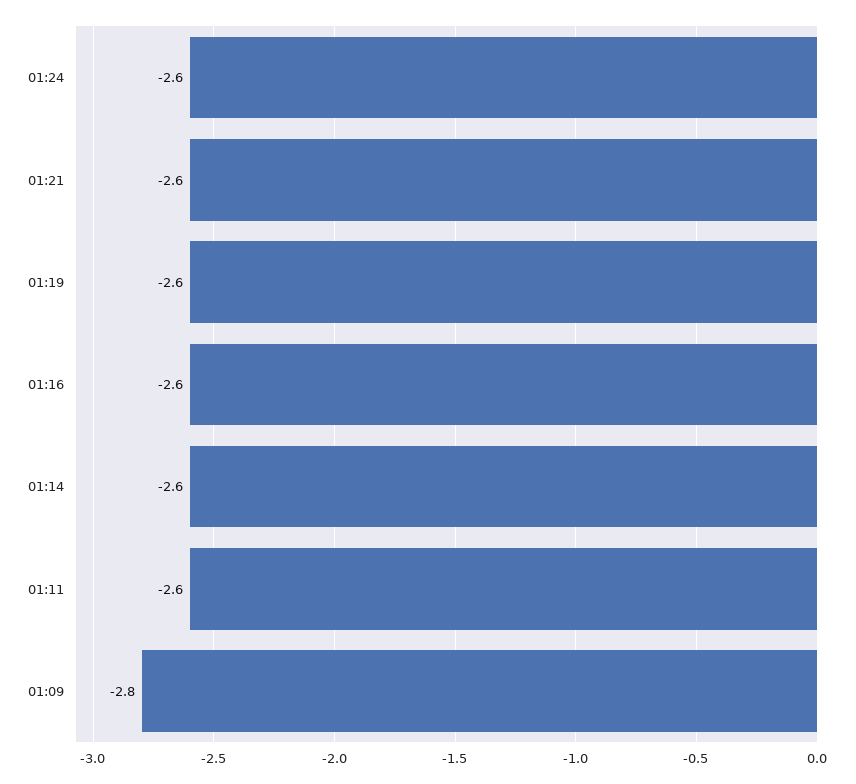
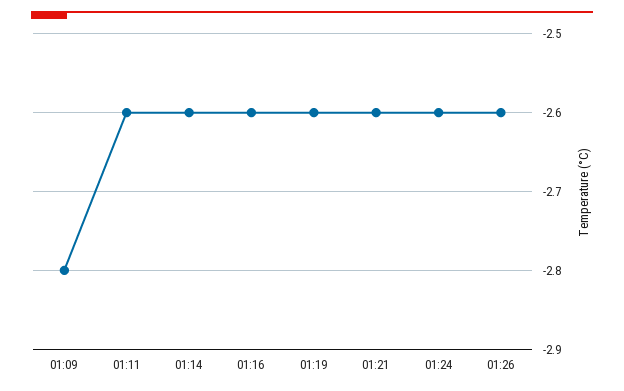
01:26: none -> -2.6

